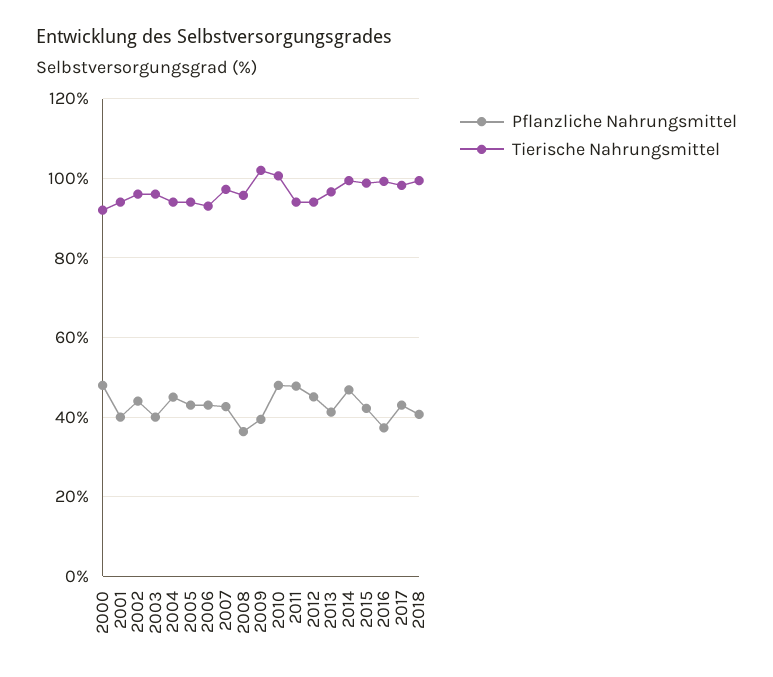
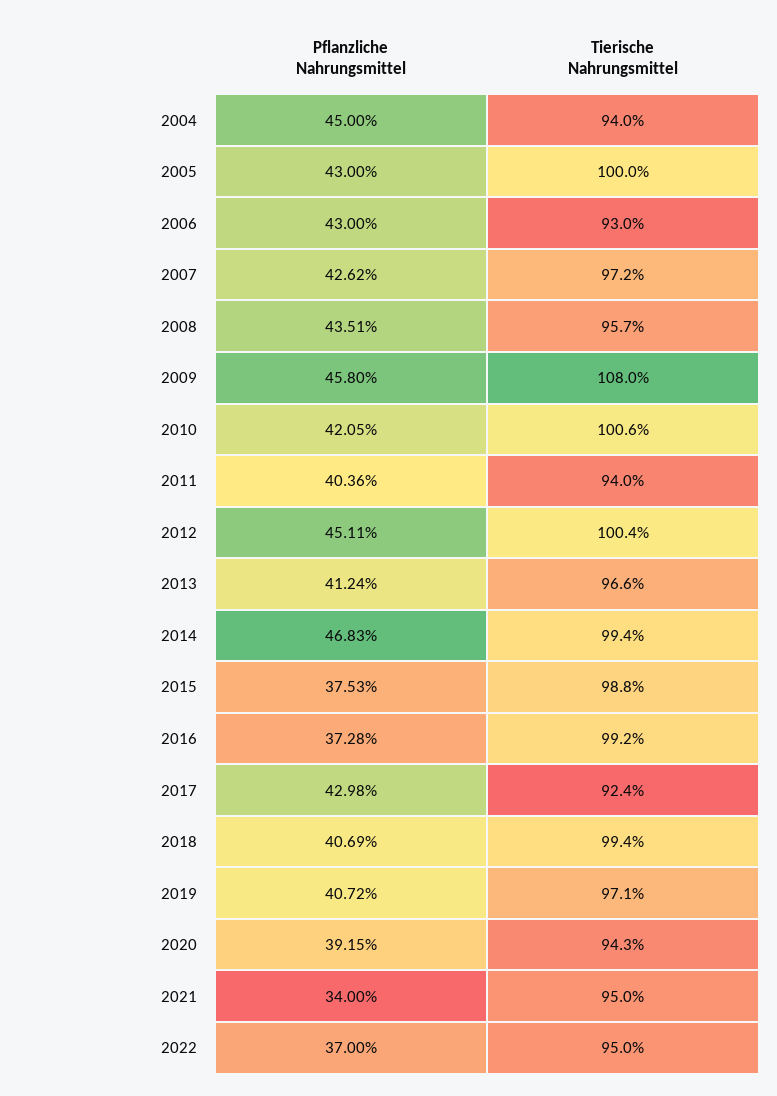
Pflanzliche Nahrungsmittel, 2000: 48 -> none
Tierische Nahrungsmittel, 2000: 92 -> none
Pflanzliche Nahrungsmittel, 2001: 40 -> none
Tierische Nahrungsmittel, 2001: 94 -> none
Pflanzliche Nahrungsmittel, 2002: 44 -> none
Tierische Nahrungsmittel, 2002: 96 -> none
Pflanzliche Nahrungsmittel, 2003: 40 -> none
Tierische Nahrungsmittel, 2003: 96 -> none
Tierische Nahrungsmittel, 2005: 94 -> 100
Pflanzliche Nahrungsmittel, 2008: 36 -> 43.51
Pflanzliche Nahrungsmittel, 2009: 40 -> 45.8
Tierische Nahrungsmittel, 2009: 102 -> 108
Pflanzliche Nahrungsmittel, 2010: 48 -> 42.05
Pflanzliche Nahrungsmittel, 2011: 48 -> 40.36
Tierische Nahrungsmittel, 2012: 94 -> 100.4
Pflanzliche Nahrungsmittel, 2015: 42 -> 37.53
Tierische Nahrungsmittel, 2017: 98 -> 92.4
Pflanzliche Nahrungsmittel, 2019: none -> 40.72
Tierische Nahrungsmittel, 2019: none -> 97.1
Pflanzliche Nahrungsmittel, 2020: none -> 39.15
Tierische Nahrungsmittel, 2020: none -> 94.3
Pflanzliche Nahrungsmittel, 2021: none -> 34
Tierische Nahrungsmittel, 2021: none -> 95
Pflanzliche Nahrungsmittel, 2022: none -> 37
Tierische Nahrungsmittel, 2022: none -> 95

